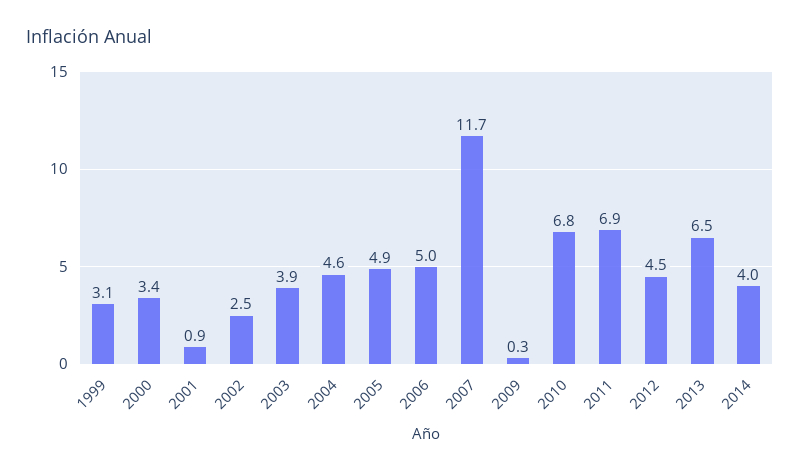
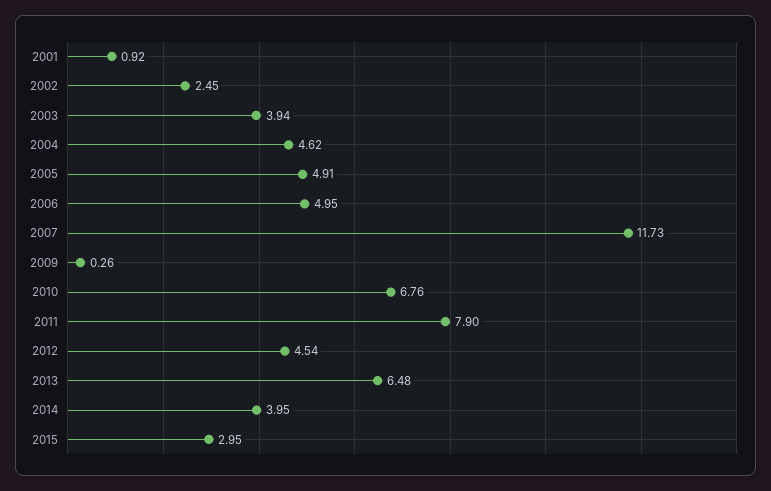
1999: 3.1 -> none
2000: 3.4 -> none
2011: 6.9 -> 7.9
2015: none -> 2.95

